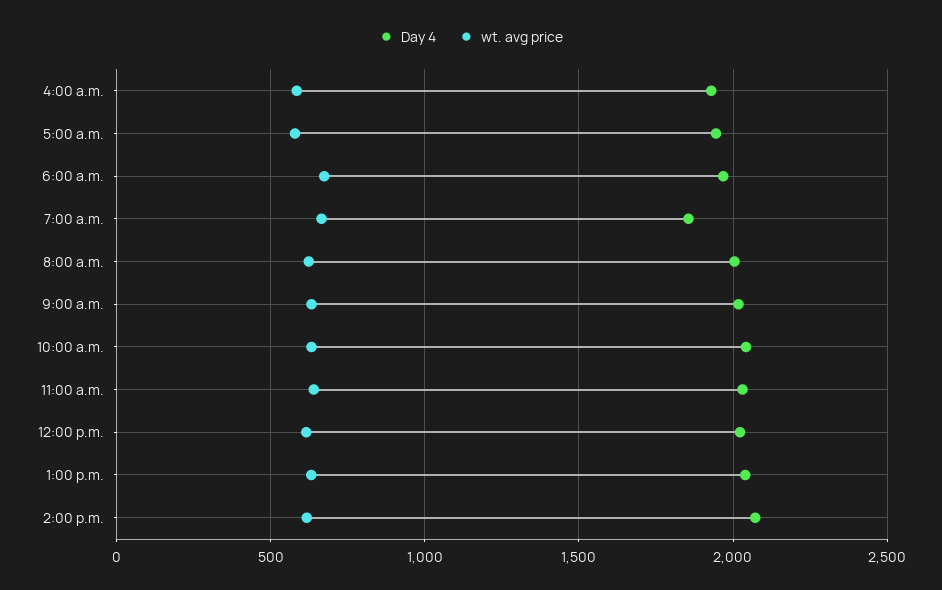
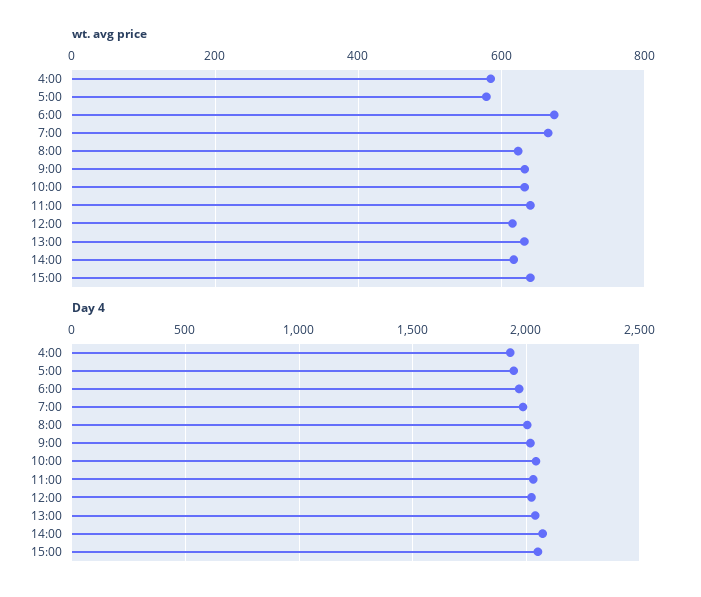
Day 4, 7:00 a.m.: 1850 -> 2000
wt. avg price, 15:00: none -> 640
Day 4, 15:00: none -> 2050

